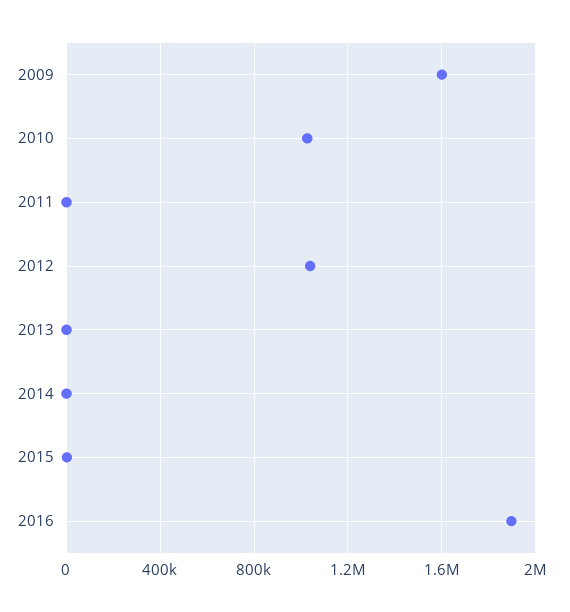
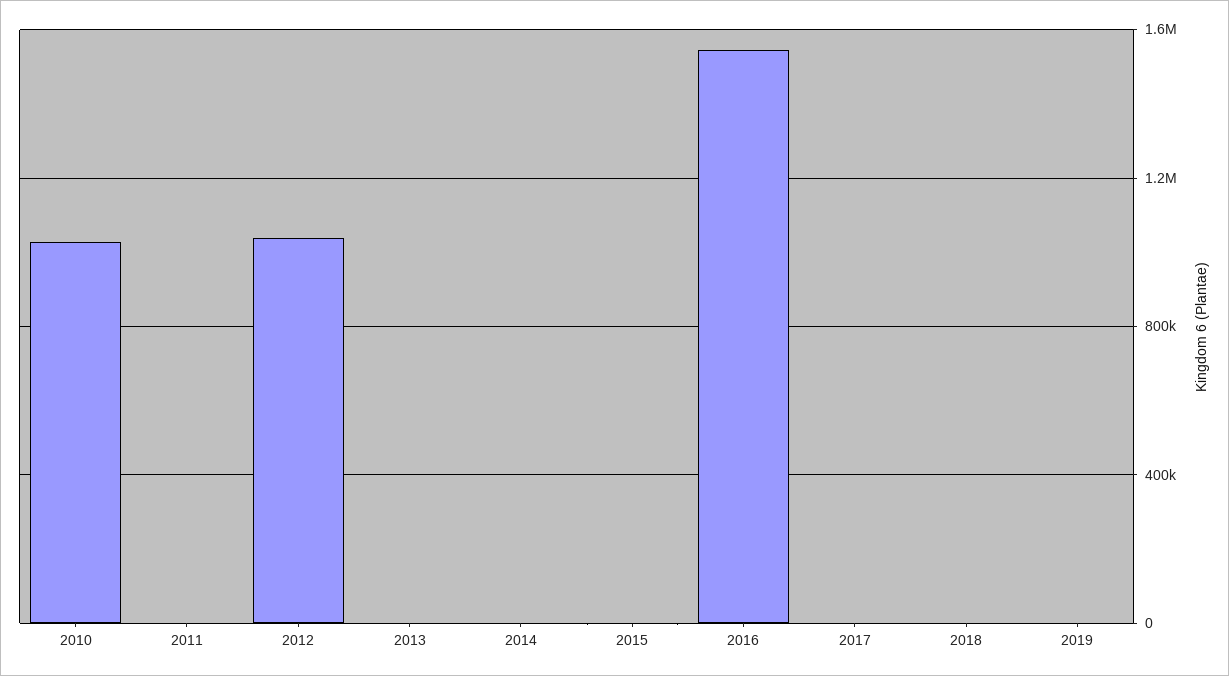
2009: 1600000 -> none
2016: 1900000 -> 1550000
2017: none -> 0
2018: none -> 0
2019: none -> 0

